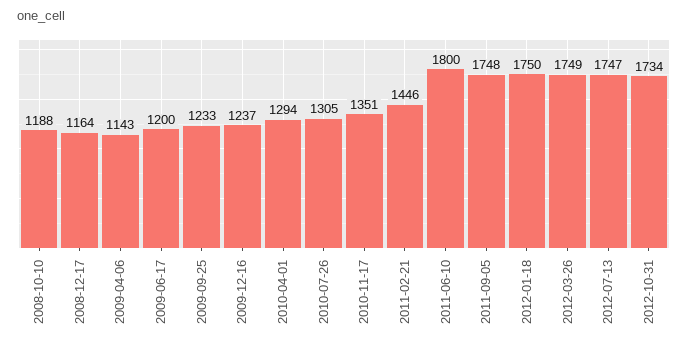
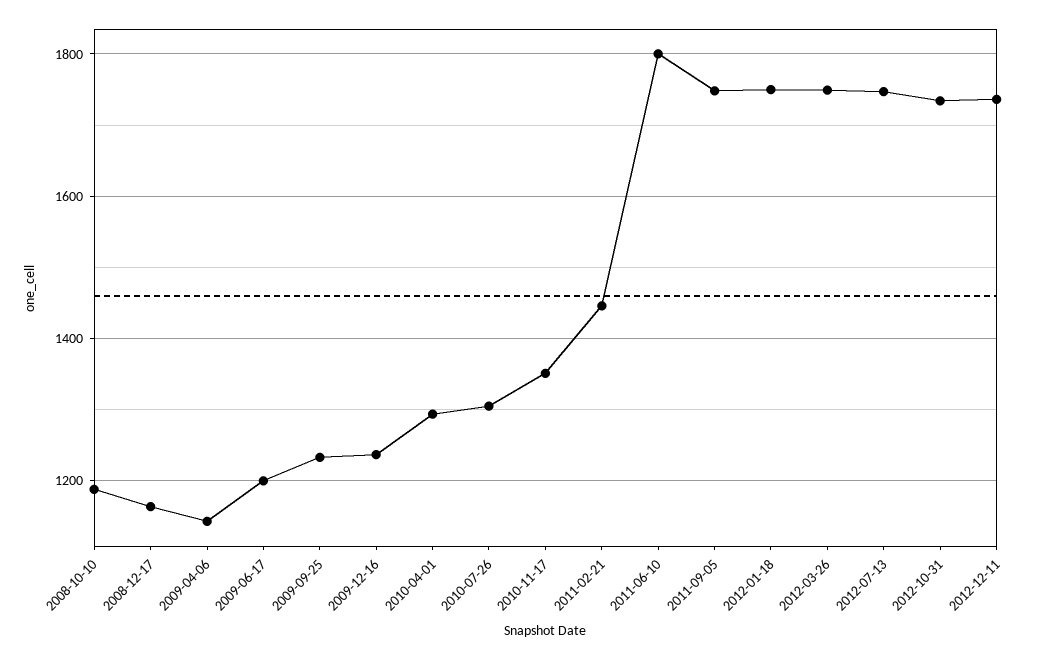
2012-12-11: none -> 1740

